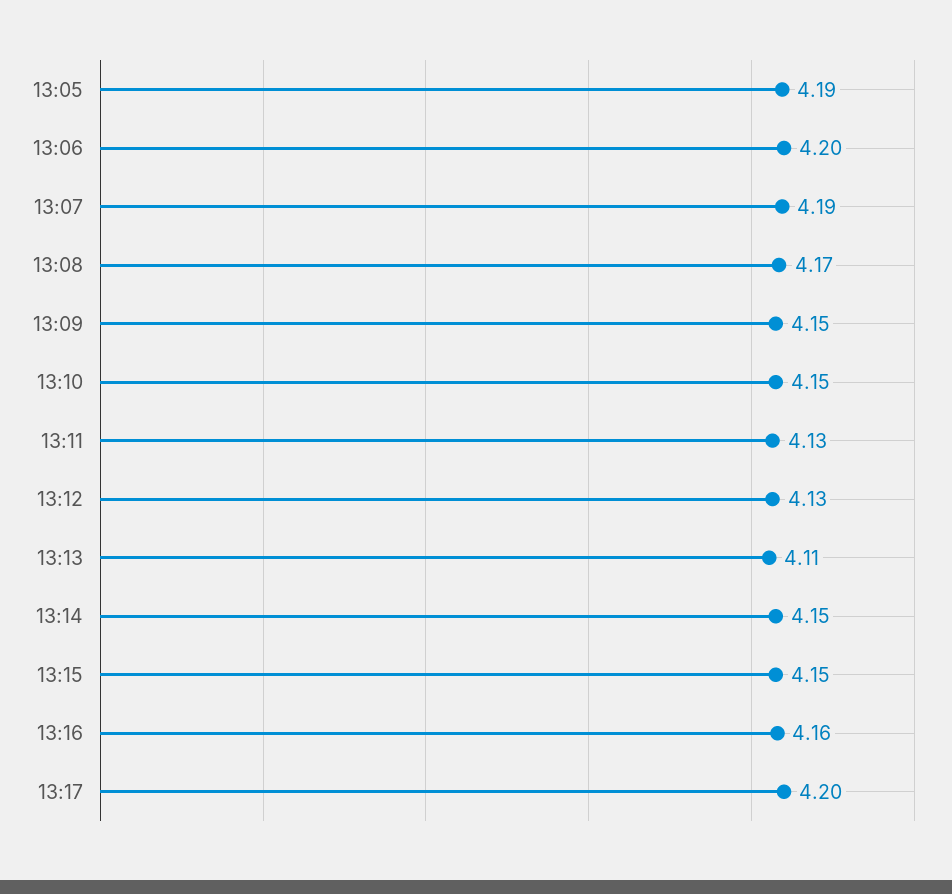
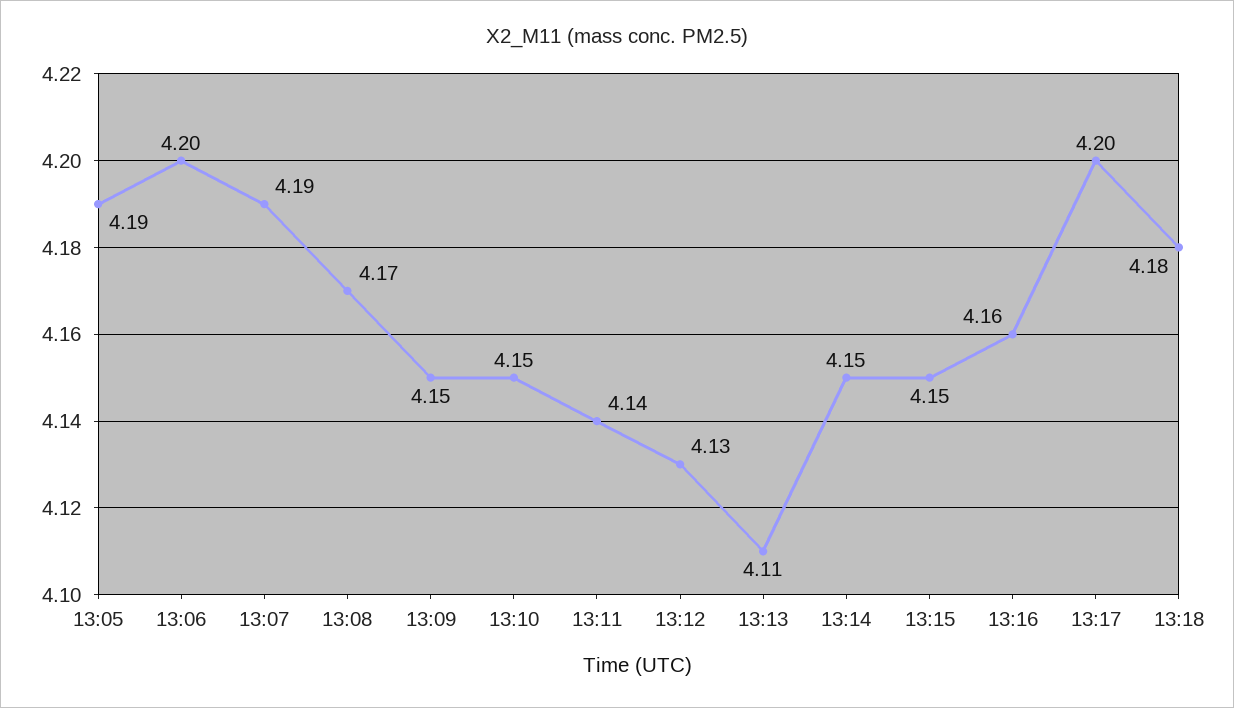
13:11: 4.13 -> 4.14
13:18: none -> 4.18

